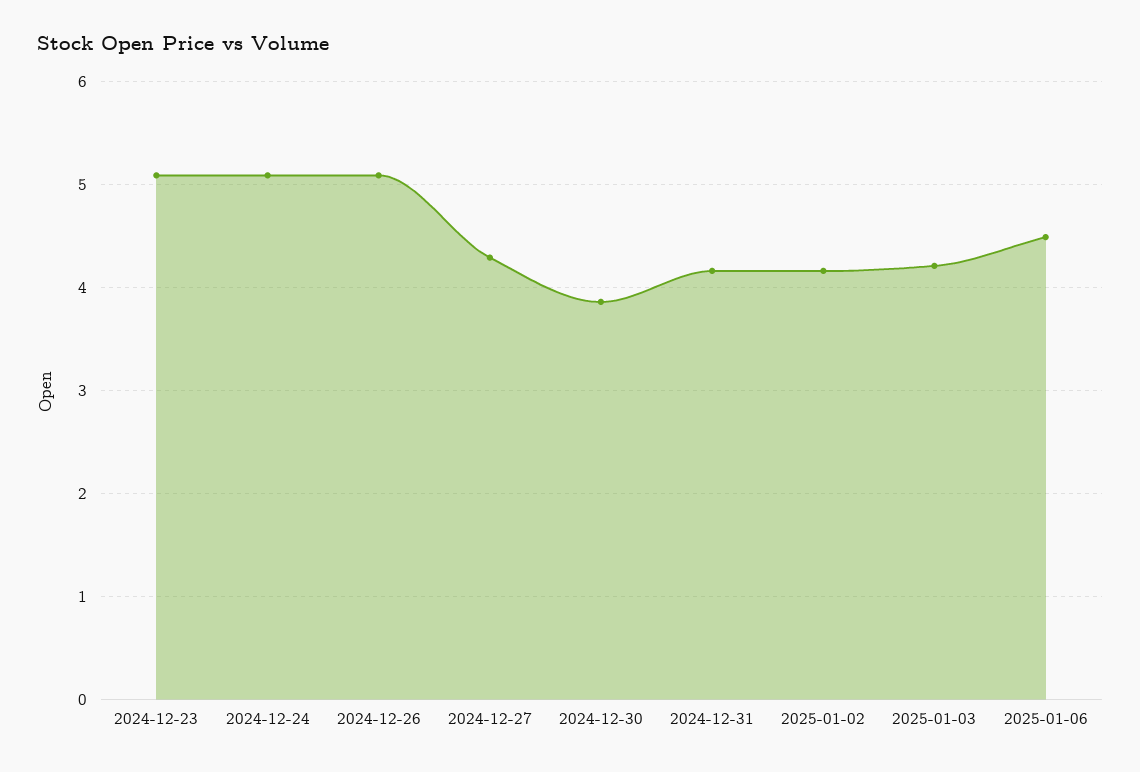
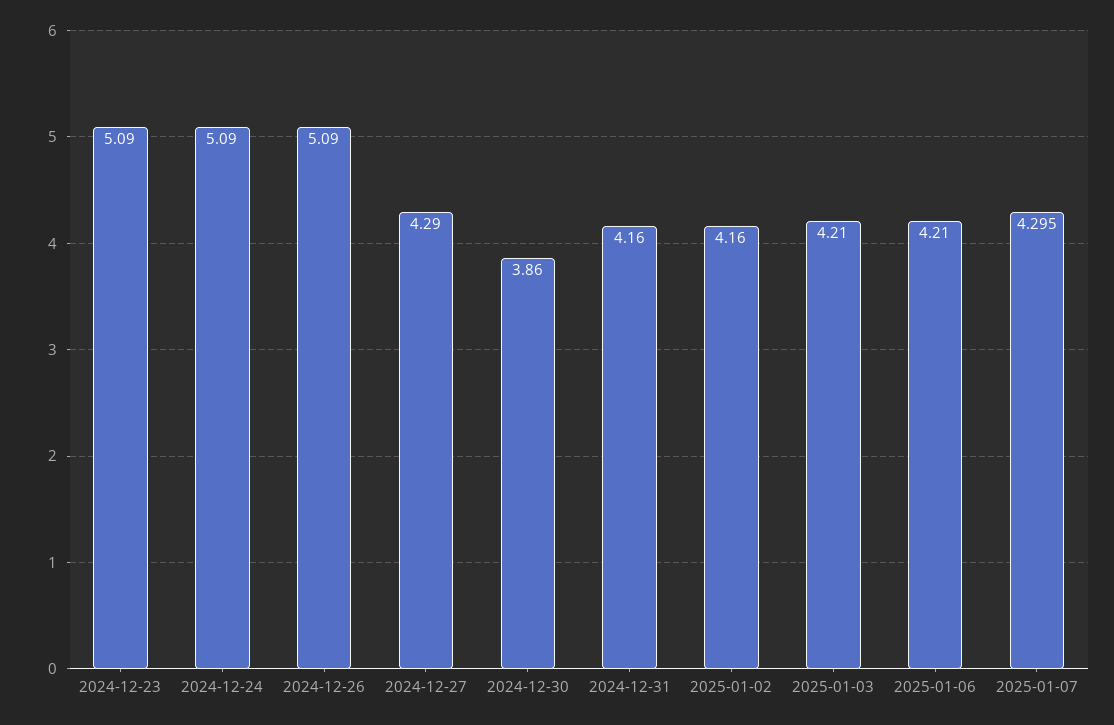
2025-01-06: 4.5 -> 4.21
2025-01-07: none -> 4.295

